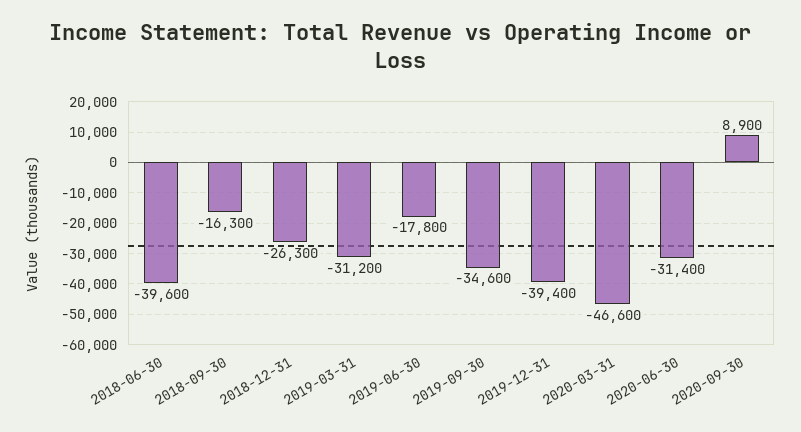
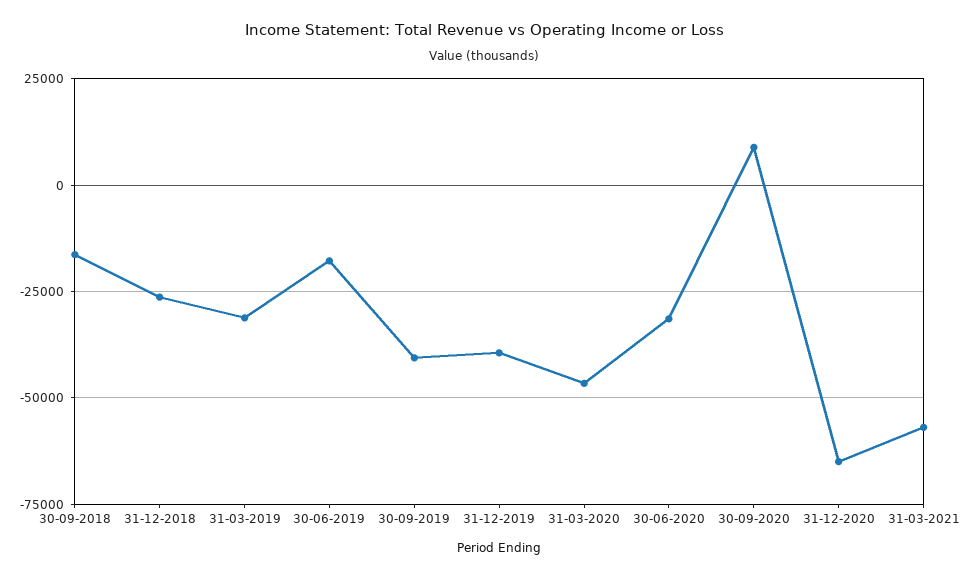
2018-06-30: -39600 -> none
2019-09-30: -34600 -> -40000
31-12-2020: none -> -65000
31-03-2021: none -> -57500

